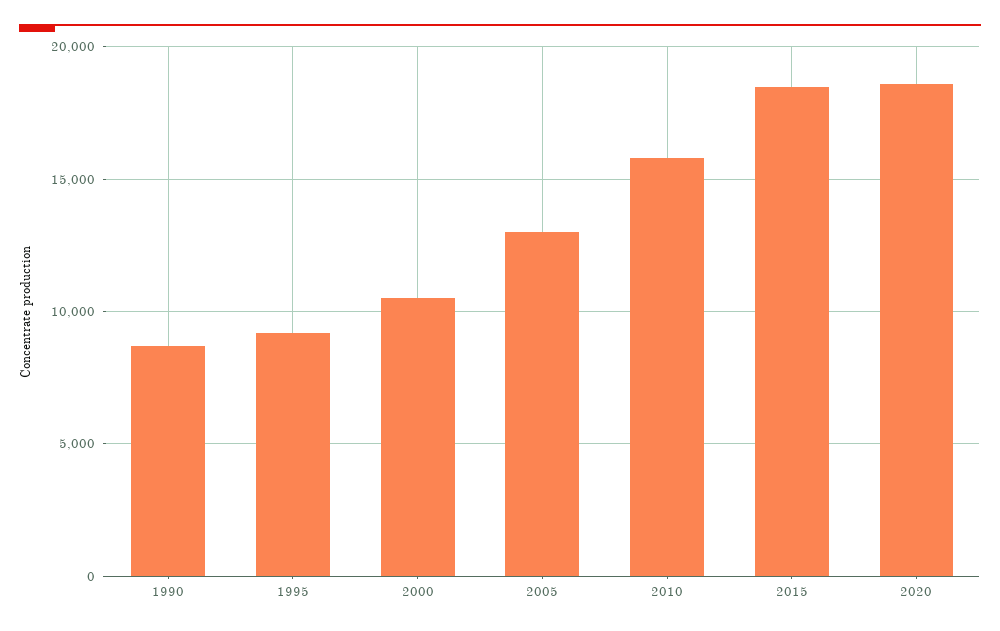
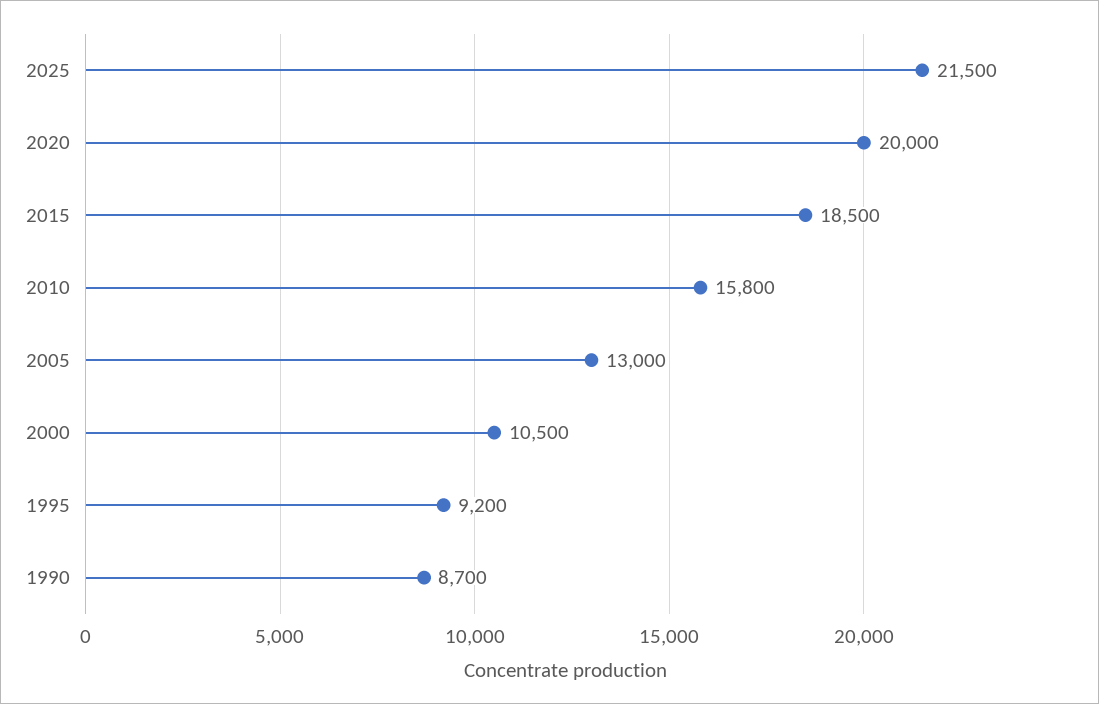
2020: 18500 -> 20000
2025: none -> 21500

